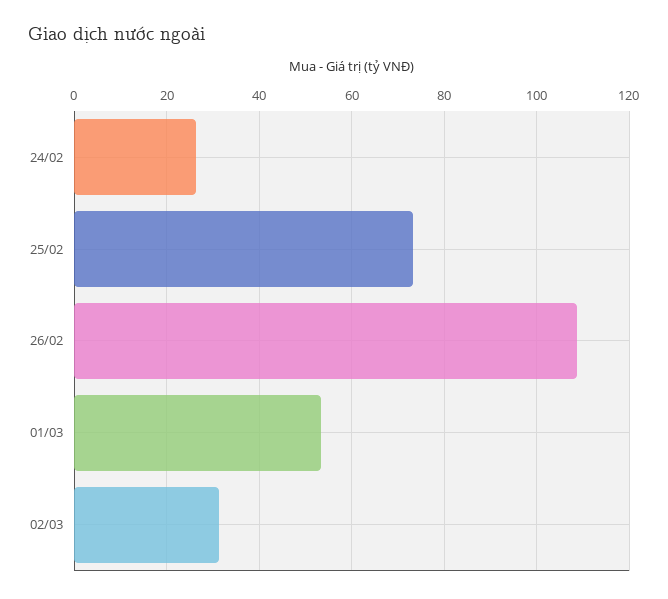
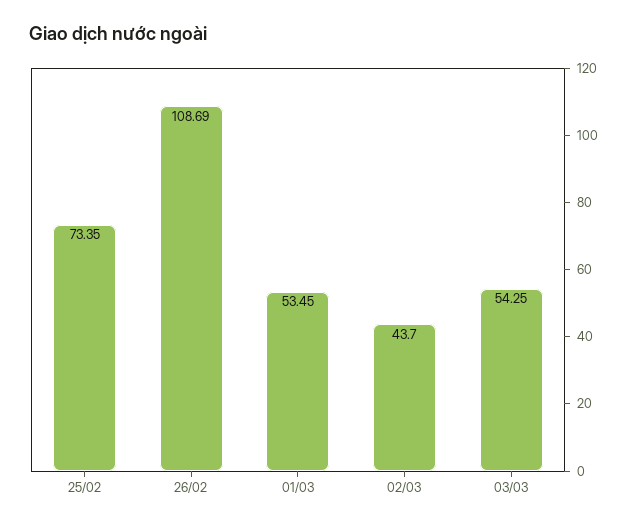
24/02: 26 -> none
02/03: 32 -> 43.7
03/03: none -> 54.25

